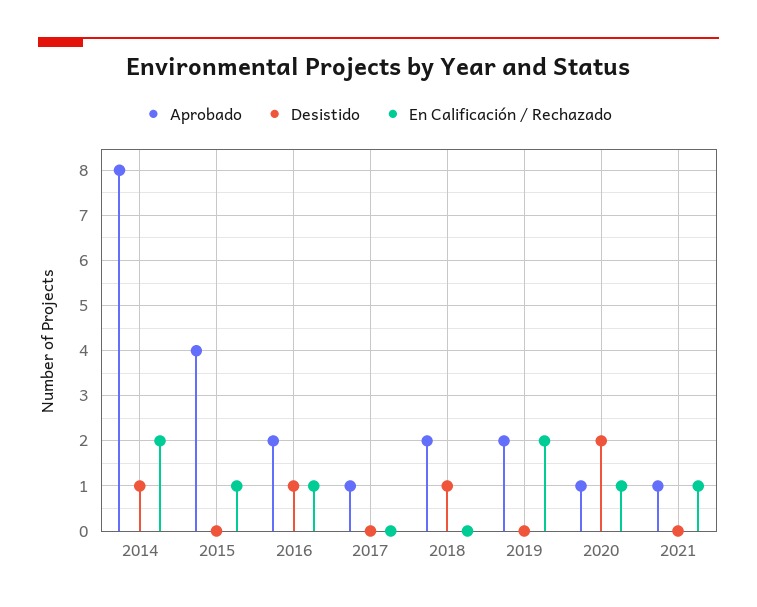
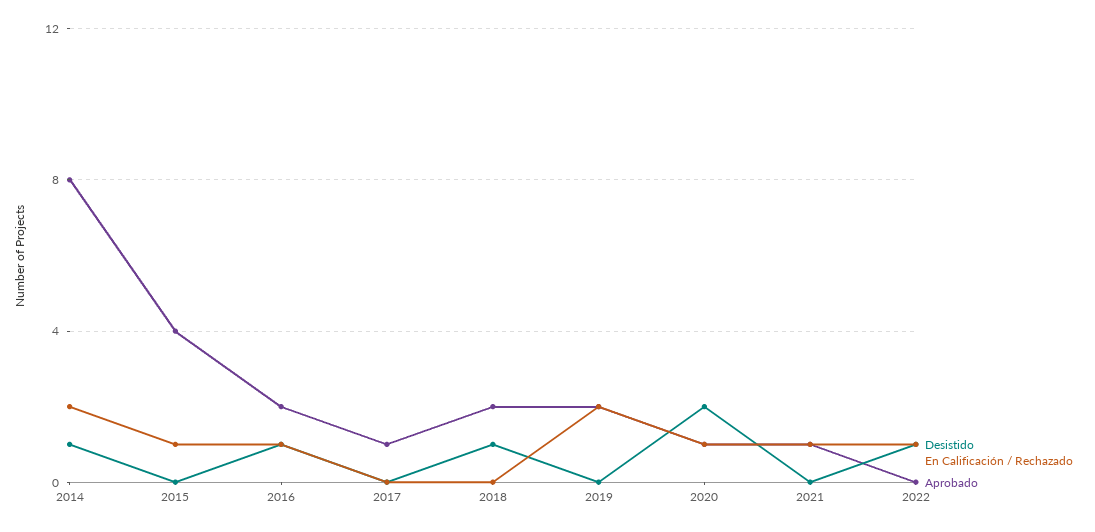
Desistido, 2022: none -> 1
En Calificación / Rechazado, 2022: none -> 1
Aprobado, 2022: none -> 0

